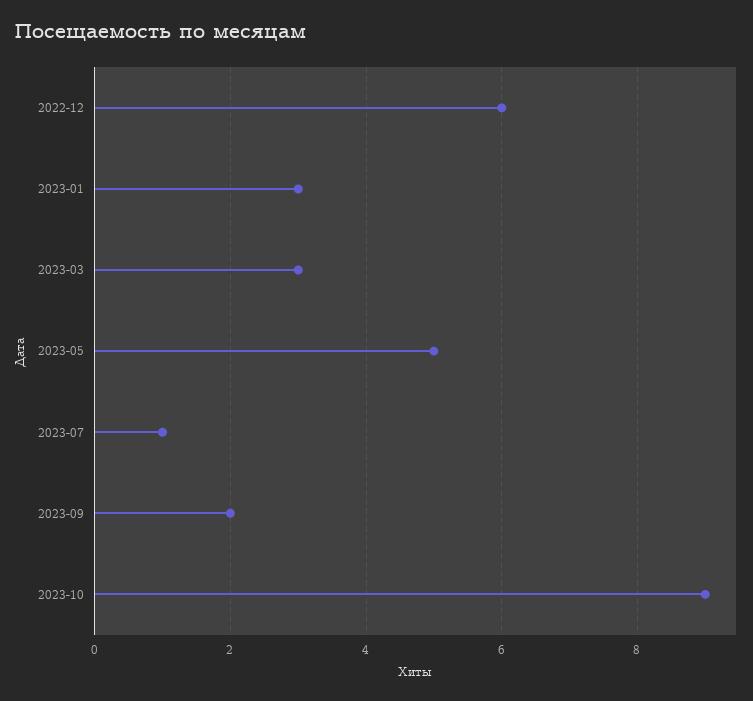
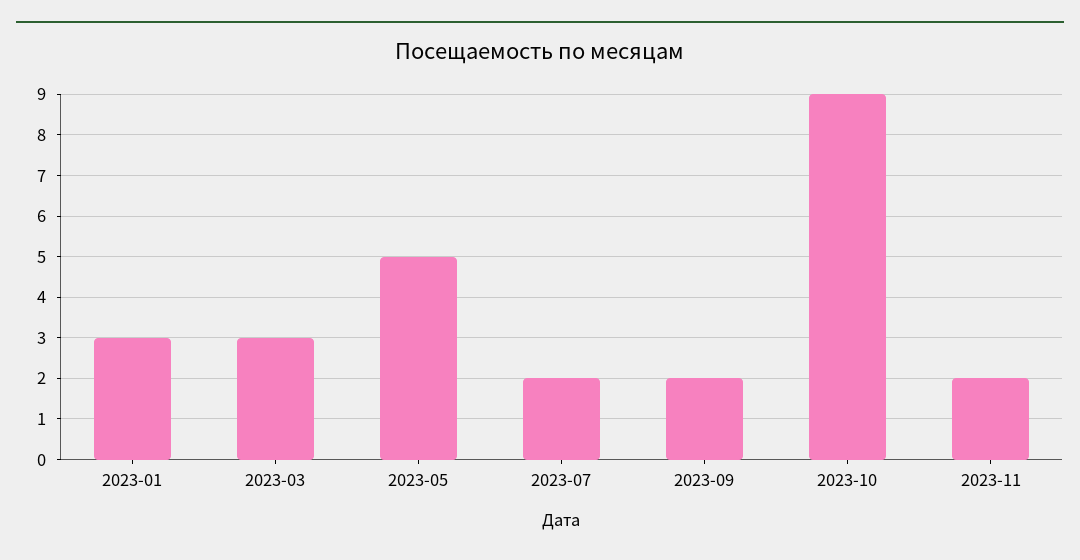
2022-12: 6 -> none
2023-07: 1 -> 2
2023-11: none -> 2

